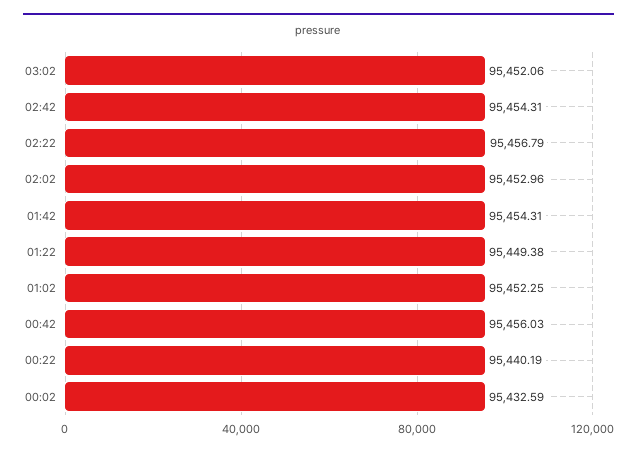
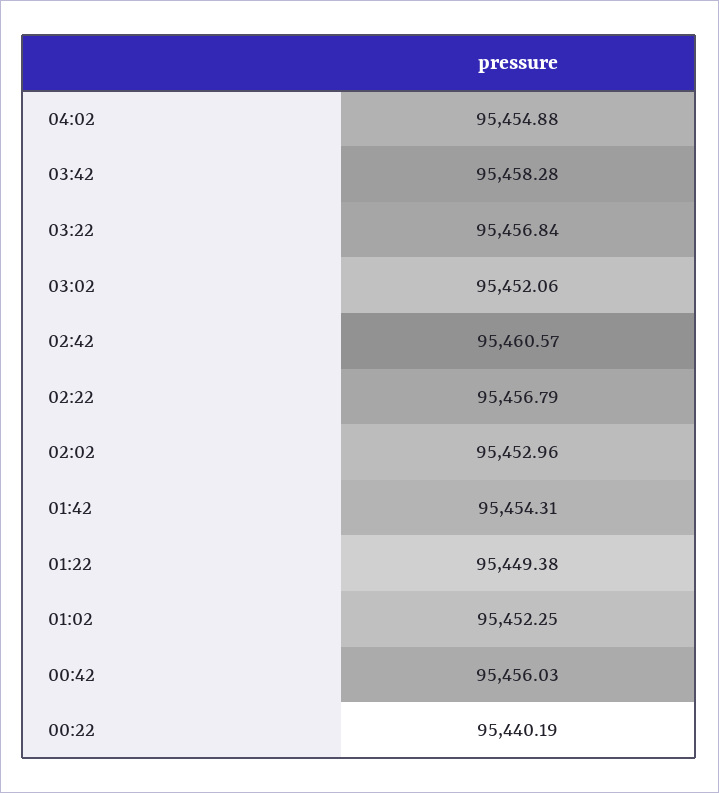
02:42: 95454.31 -> 95460.57
00:02: 95432.59 -> none
04:02: none -> 95454.88
03:42: none -> 95458.28
03:22: none -> 95456.84

